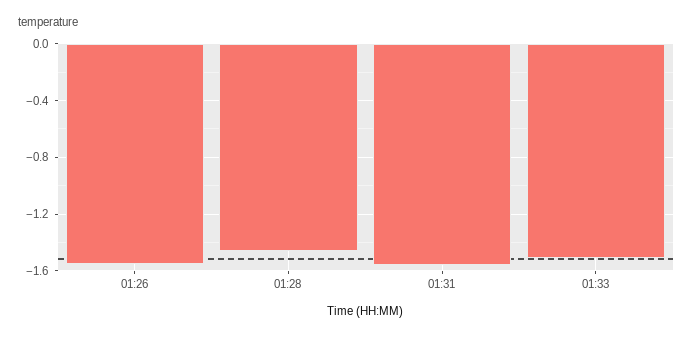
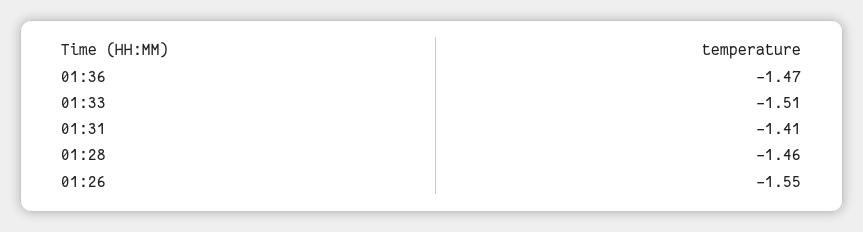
01:31: -1.55 -> -1.41
01:36: none -> -1.47

